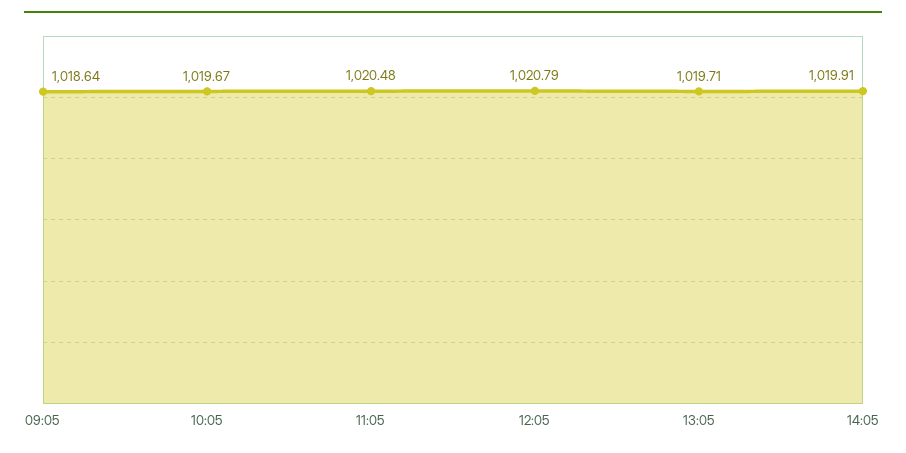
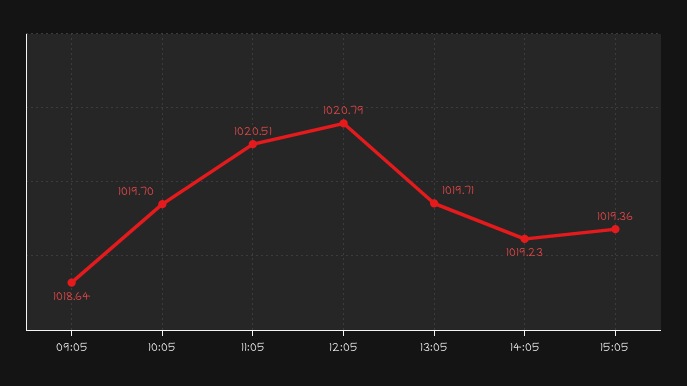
10:05: 1019.67 -> 1019.7
11:05: 1020.48 -> 1020.51
14:05: 1019.91 -> 1019.23
15:05: none -> 1019.36

